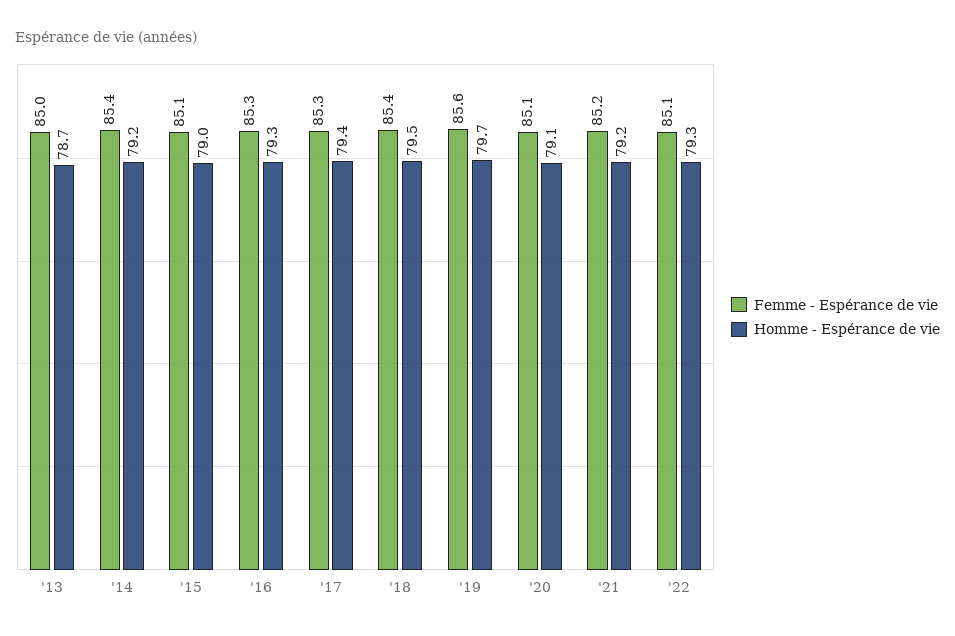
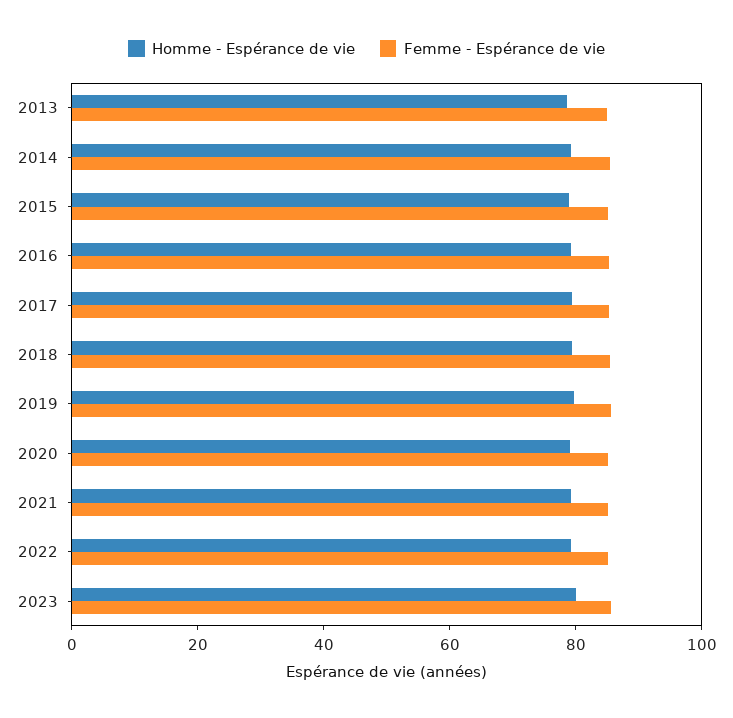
Homme - Espérance de vie, 2023: none -> 80
Femme - Espérance de vie, 2023: none -> 85

